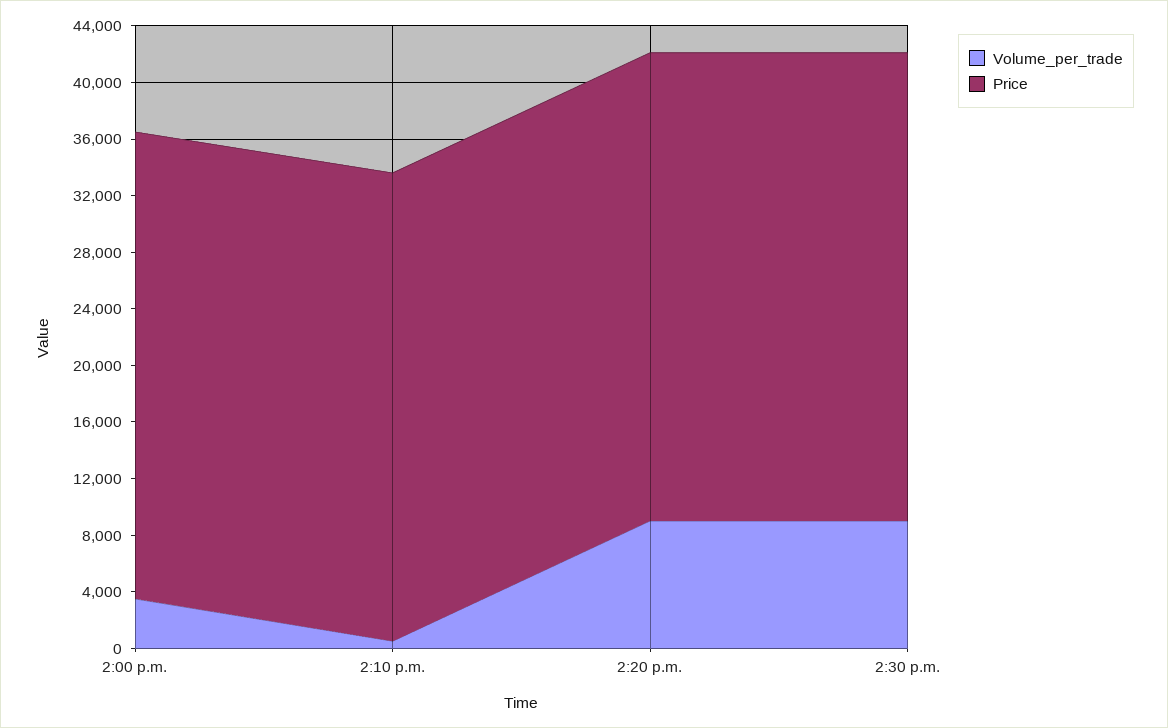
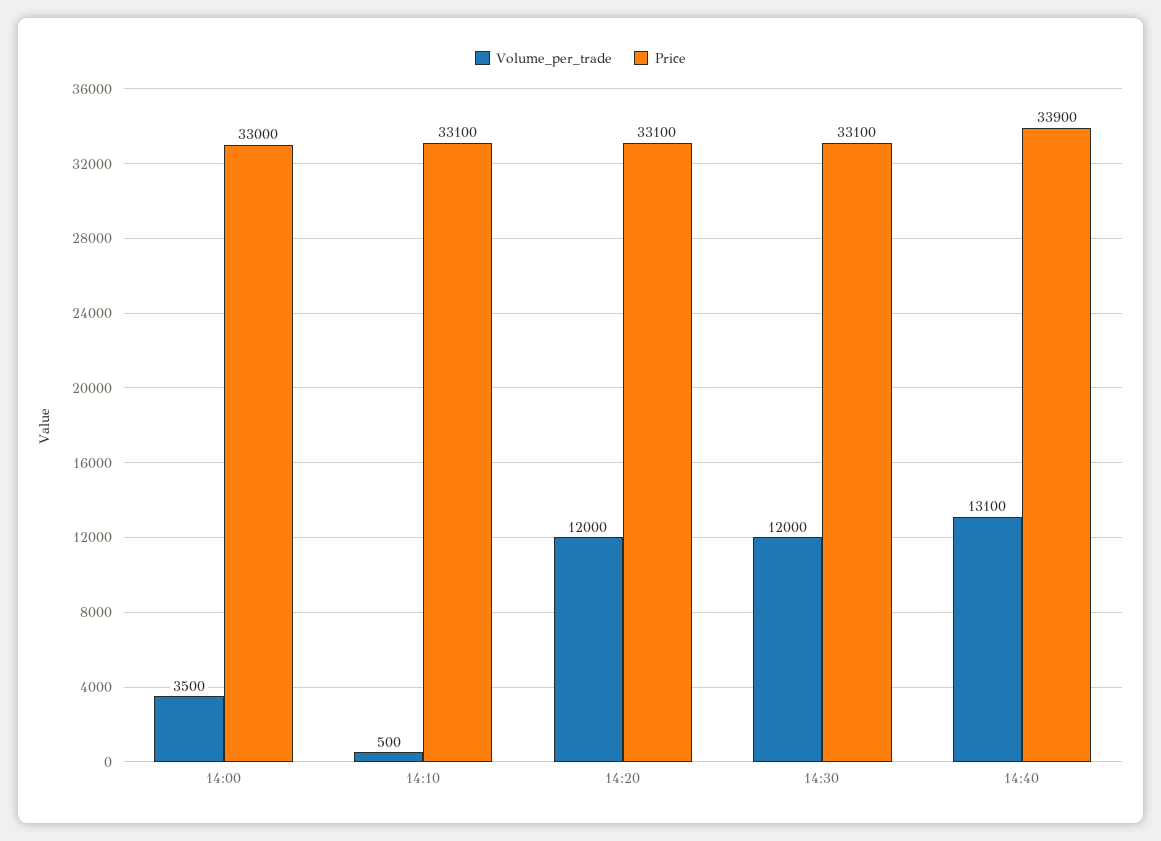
Volume_per_trade, 2:20 p.m.: 9000 -> 12000
Volume_per_trade, 2:30 p.m.: 9000 -> 12000
Volume_per_trade, 14:40: none -> 13100
Price, 14:40: none -> 33900

